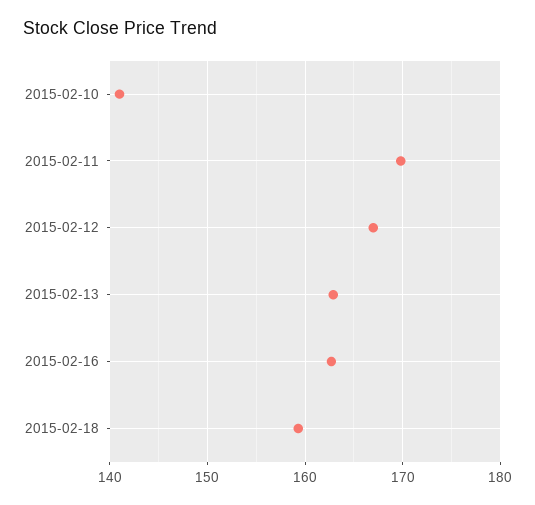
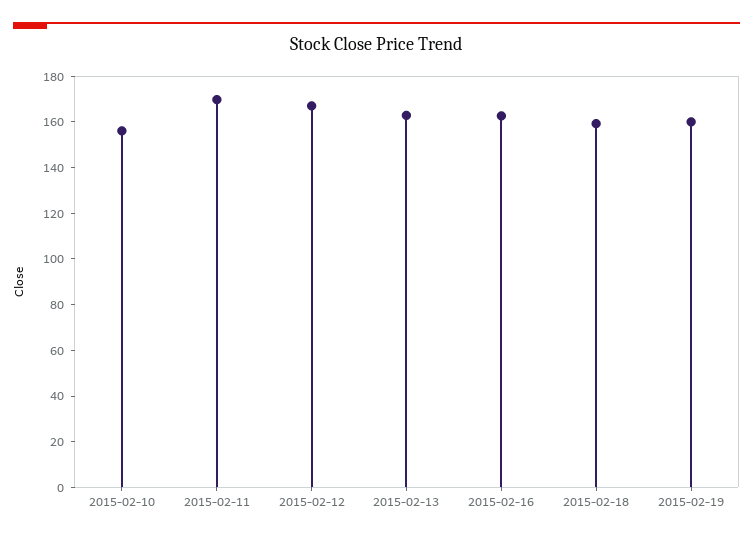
2015-02-10: 141 -> 155
2015-02-19: none -> 160

